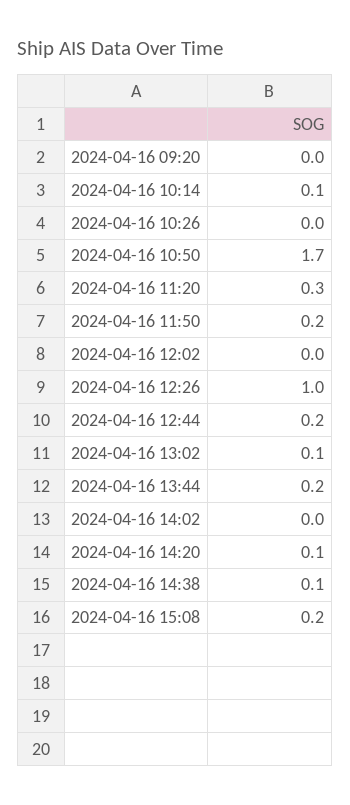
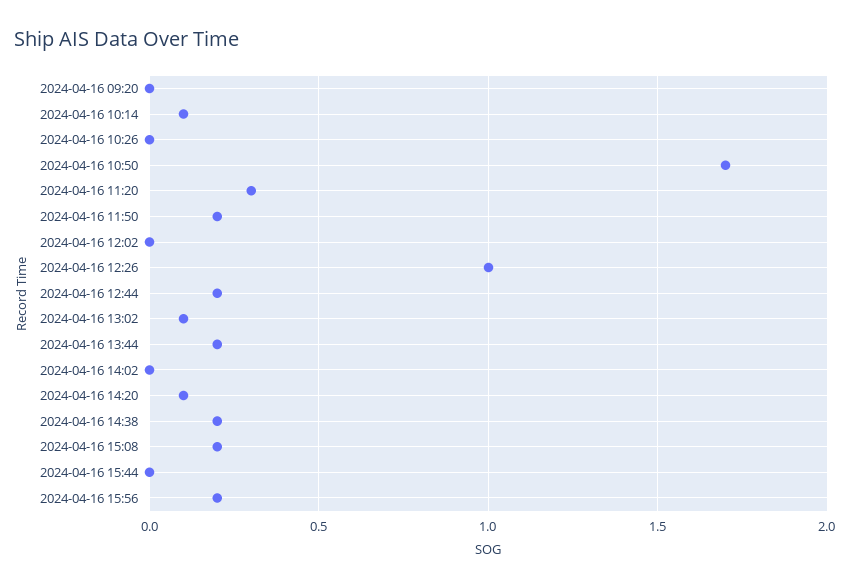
2024-04-16 14:38: 0.1 -> 0.2
2024-04-16 15:44: none -> 0
2024-04-16 15:56: none -> 0.2

